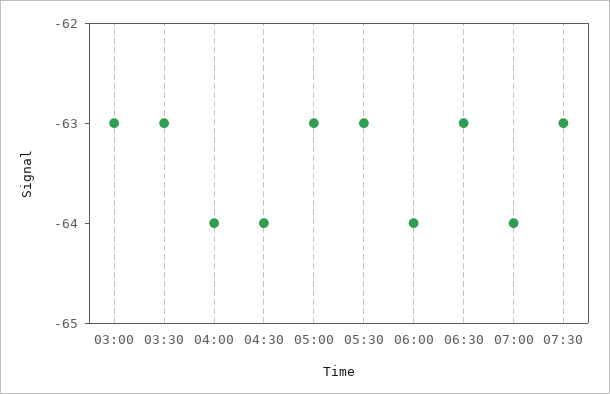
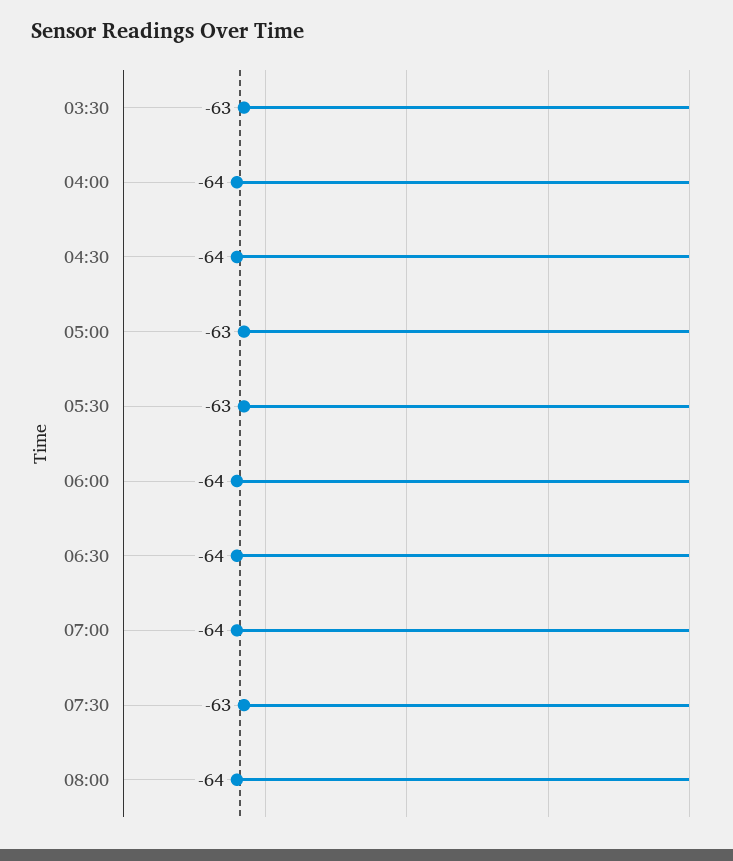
03:00: -63 -> none
06:30: -63 -> -64
08:00: none -> -64

